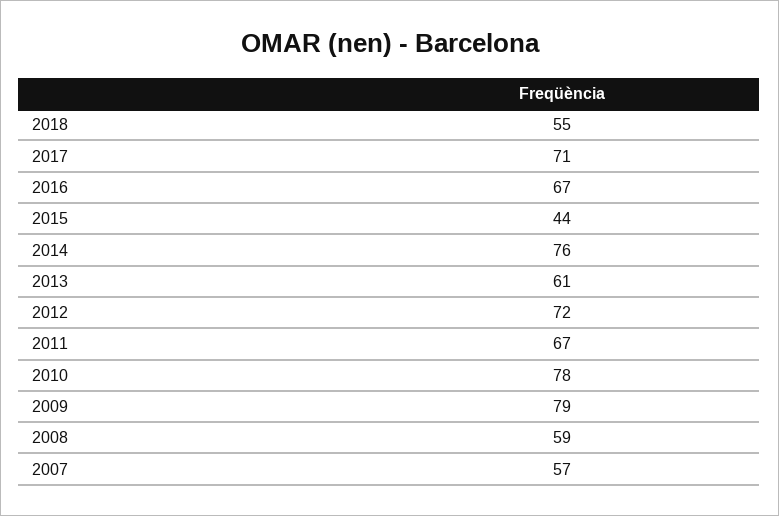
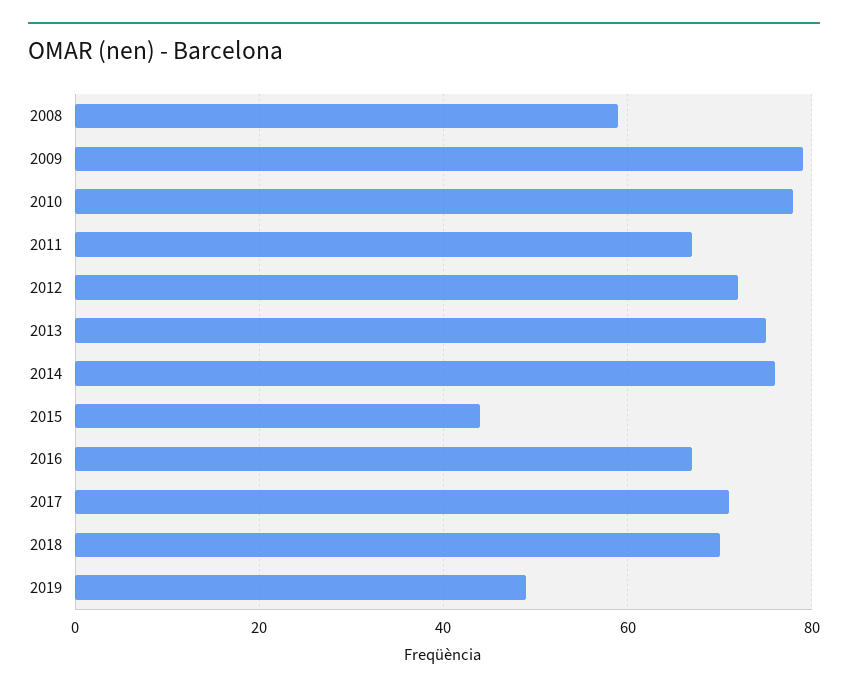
2018: 55 -> 70
2013: 61 -> 75
2007: 57 -> none
2019: none -> 50

